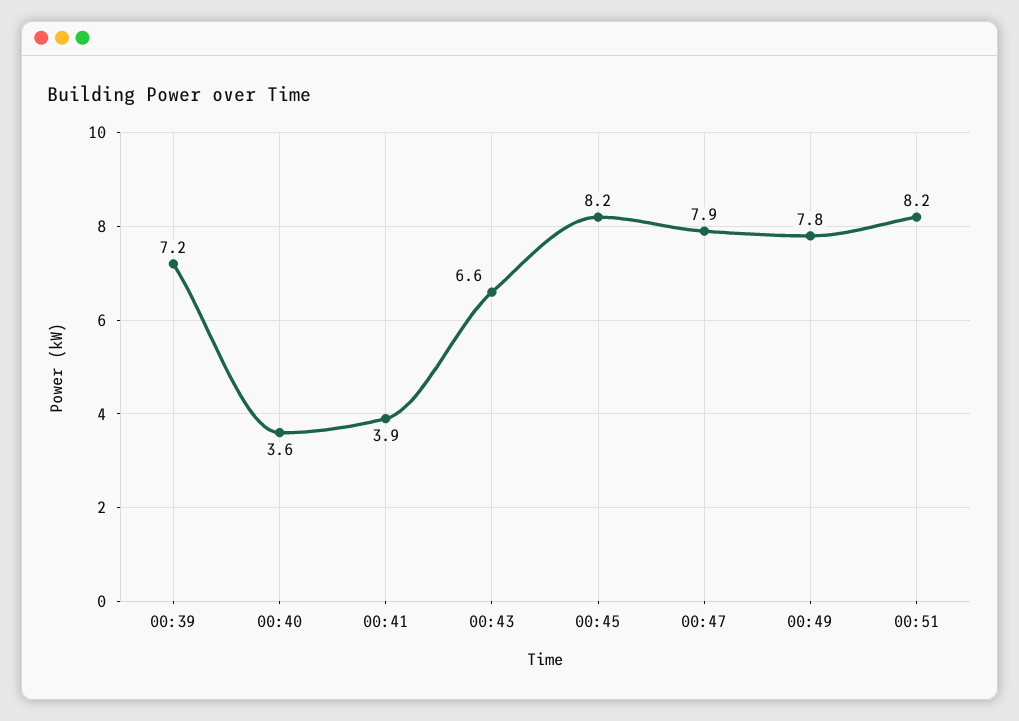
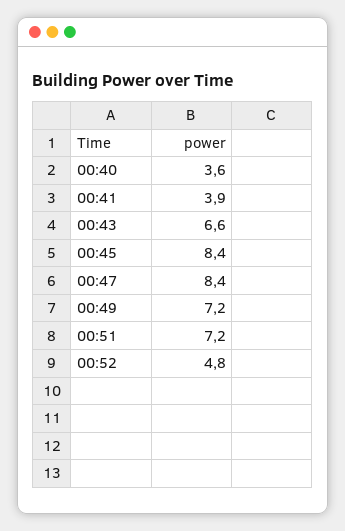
00:39: 7.2 -> none
00:45: 8.2 -> 8.4
00:47: 7.9 -> 8.4
00:49: 7.8 -> 7.2
00:51: 8.2 -> 7.2
00:52: none -> 4.8

